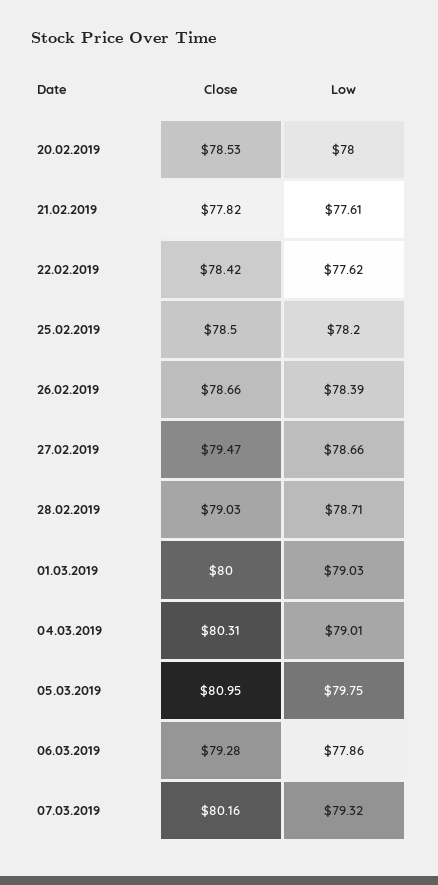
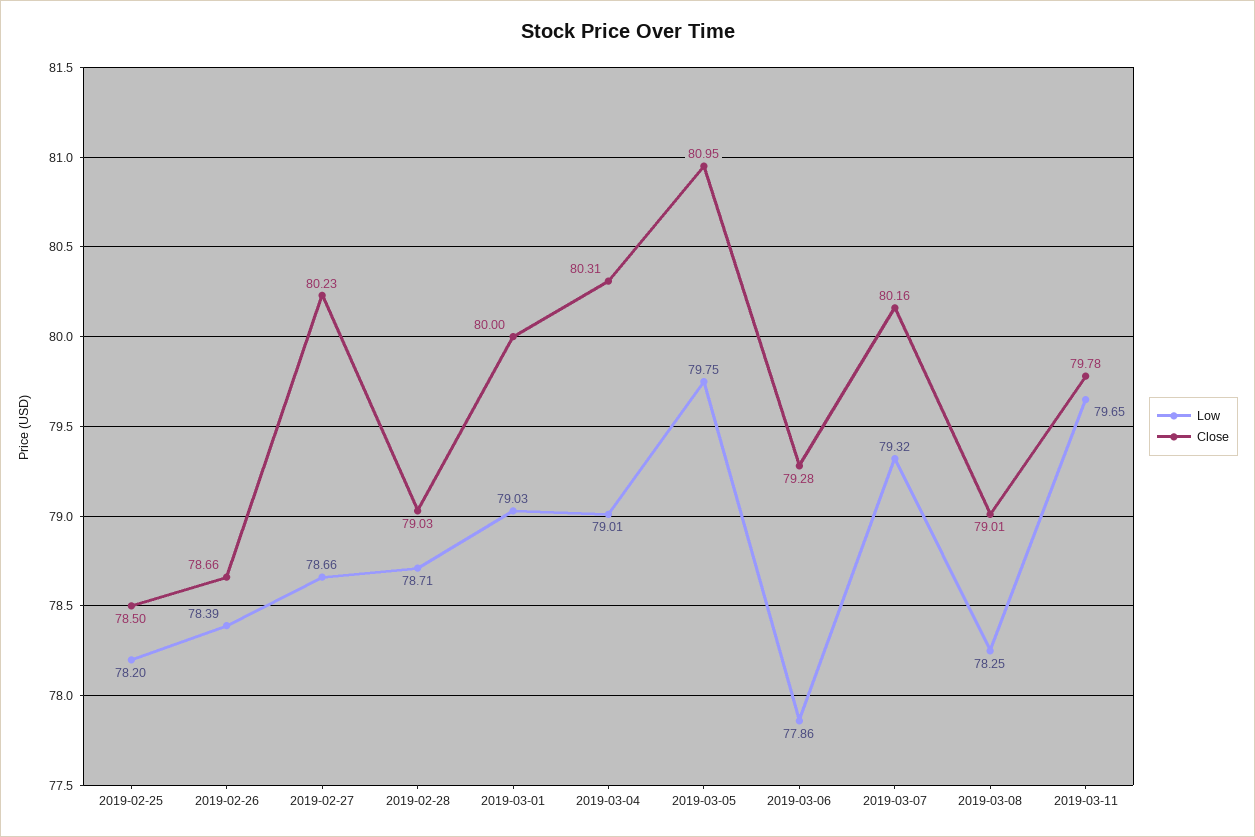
Close, 20.02.2019: 78.53 -> none
Low, 20.02.2019: 78 -> none
Close, 21.02.2019: 77.82 -> none
Low, 21.02.2019: 77.61 -> none
Close, 22.02.2019: 78.42 -> none
Low, 22.02.2019: 77.62 -> none
Close, 27.02.2019: 79.47 -> 80.23
Low, 2019-03-08: none -> 78.25
Close, 2019-03-08: none -> 79.01
Low, 2019-03-11: none -> 79.65
Close, 2019-03-11: none -> 79.78

